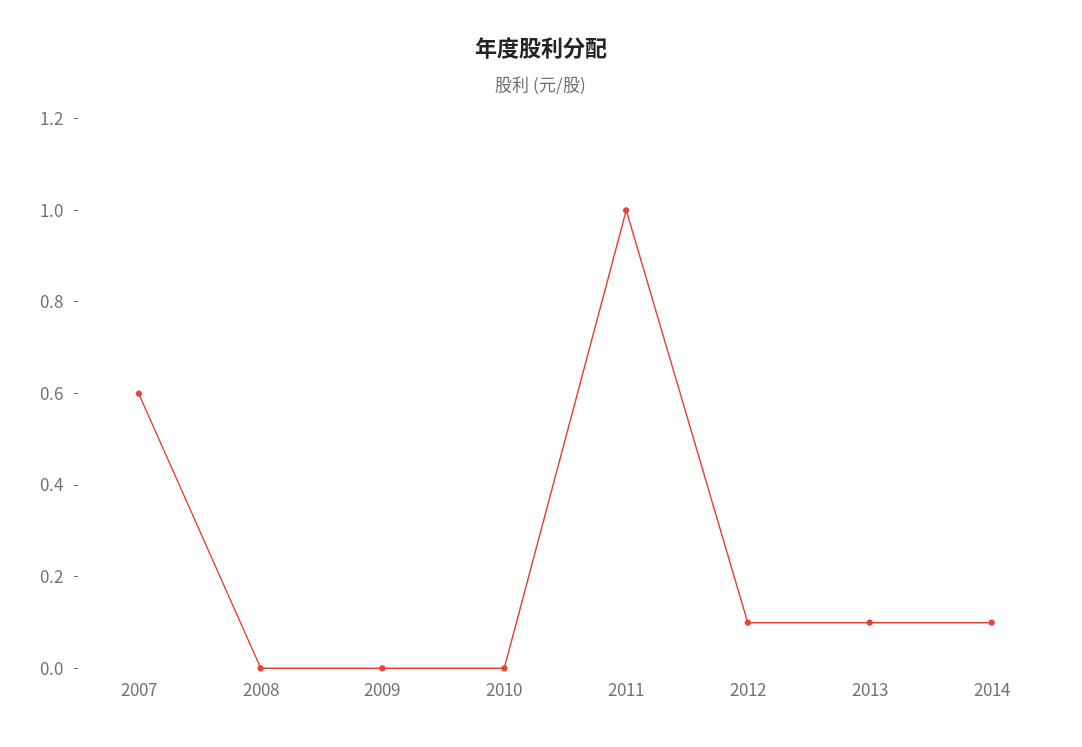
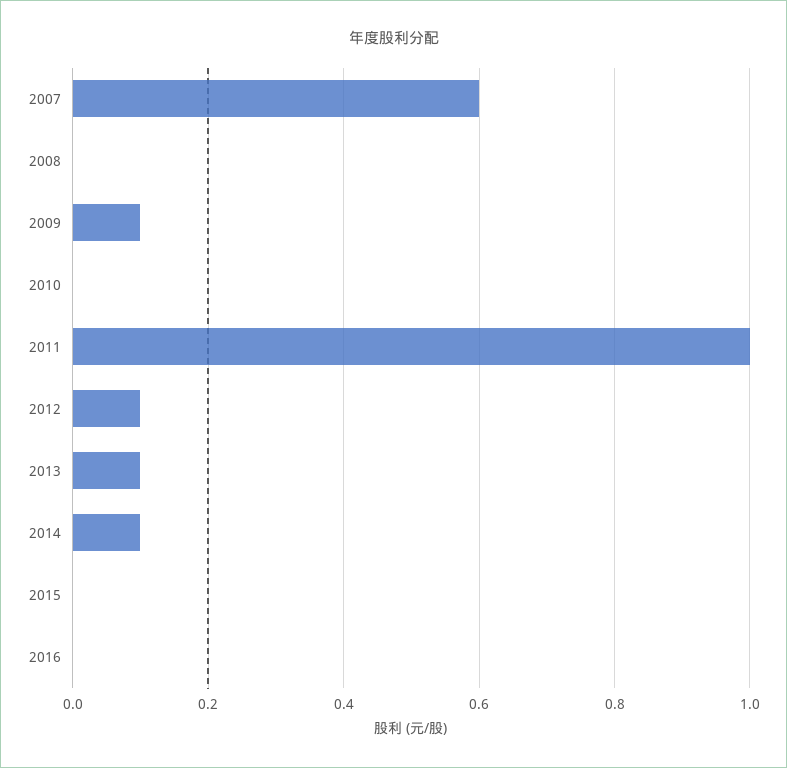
2009: 0 -> 0.1
2015: none -> 0
2016: none -> 0

